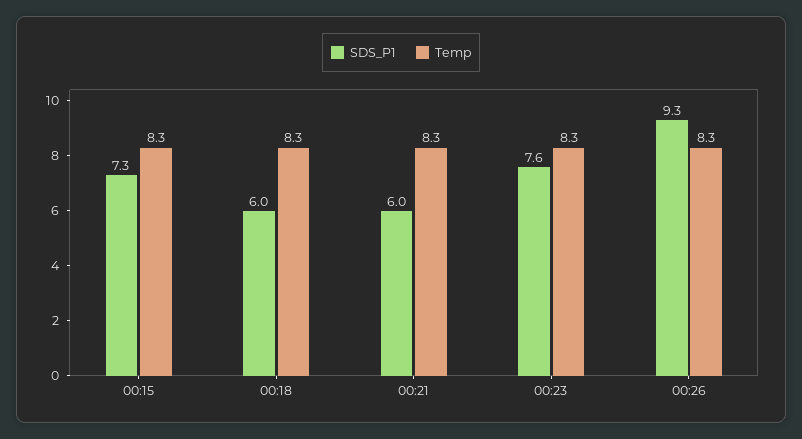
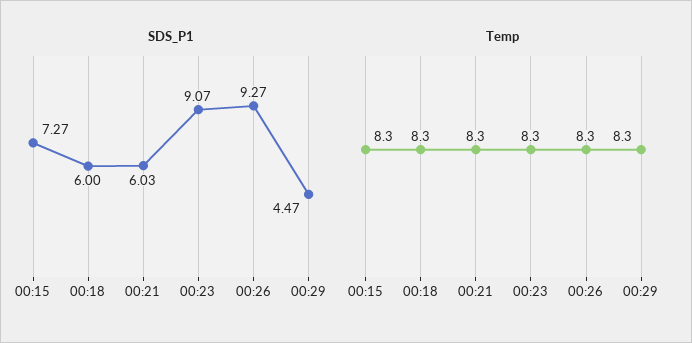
SDS_P1, 00:23: 7.6 -> 9.07
SDS_P1, 00:29: none -> 4.47
Temp, 00:29: none -> 8.3

